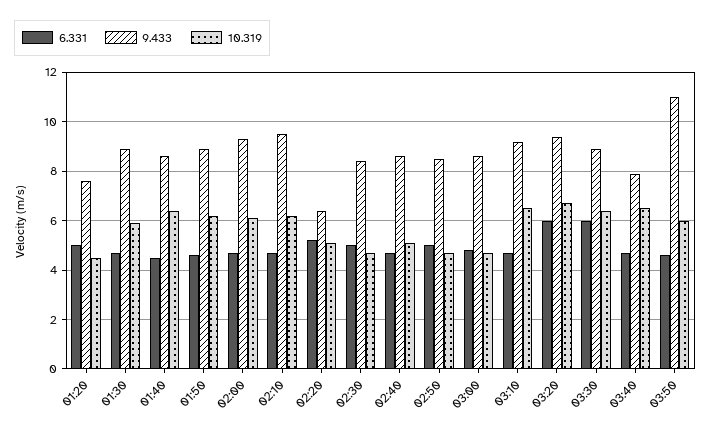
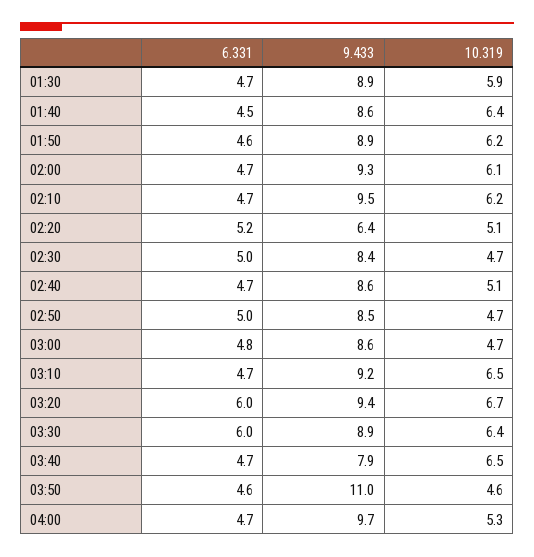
6.331, 01:20: 5 -> none
9.433, 01:20: 7.5 -> none
10.319, 01:20: 4.5 -> none
10.319, 03:50: 6 -> 4.6
6.331, 04:00: none -> 4.7
9.433, 04:00: none -> 9.7
10.319, 04:00: none -> 5.3

